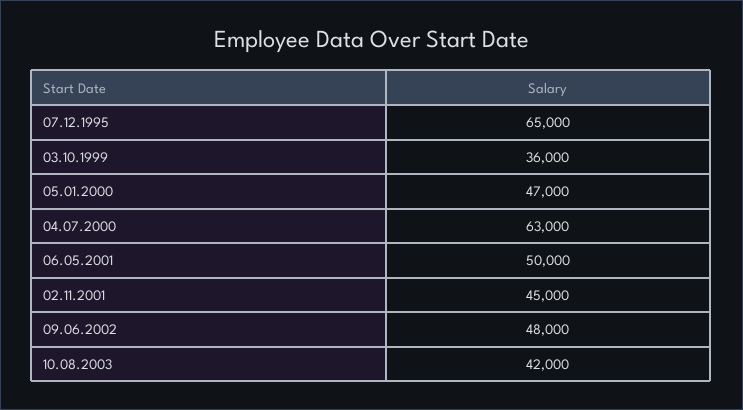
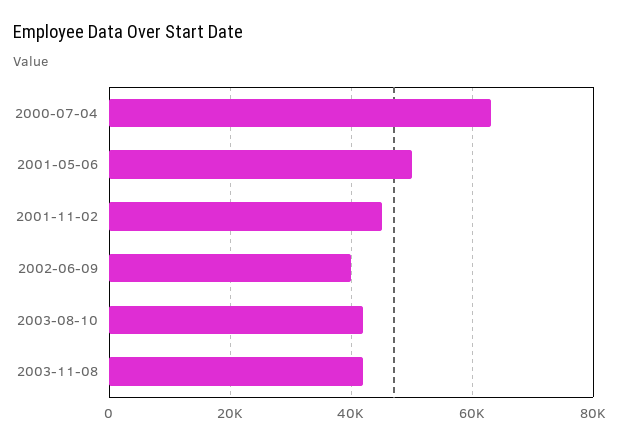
07.12.1995: 65000 -> none
03.10.1999: 36000 -> none
05.01.2000: 47000 -> none
09.06.2002: 48000 -> 40000
2003-11-08: none -> 42000

